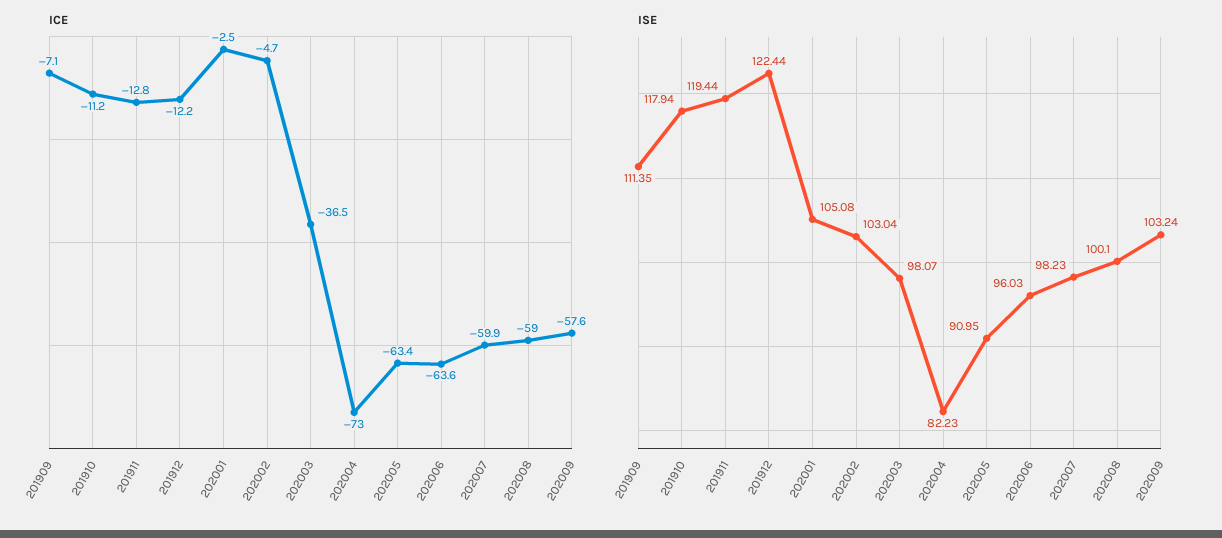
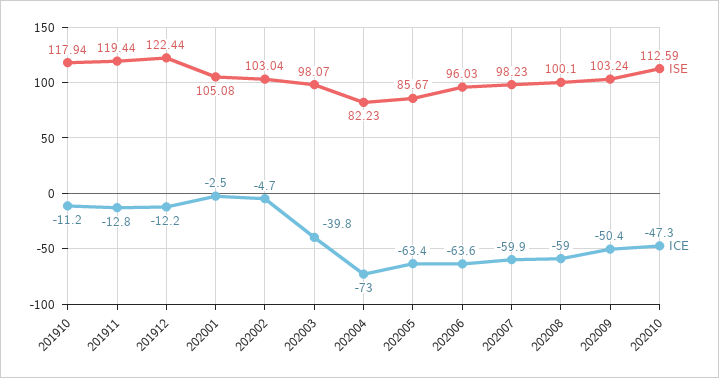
ICE, 201909: -7.1 -> none
ICE, 202003: -36.5 -> -39.8
ICE, 202009: -57.6 -> -50.4
ISE, 201909: 111.35 -> none
ISE, 202005: 90.95 -> 85.67
ISE, 202010: none -> 112.59
ICE, 202010: none -> -47.3

